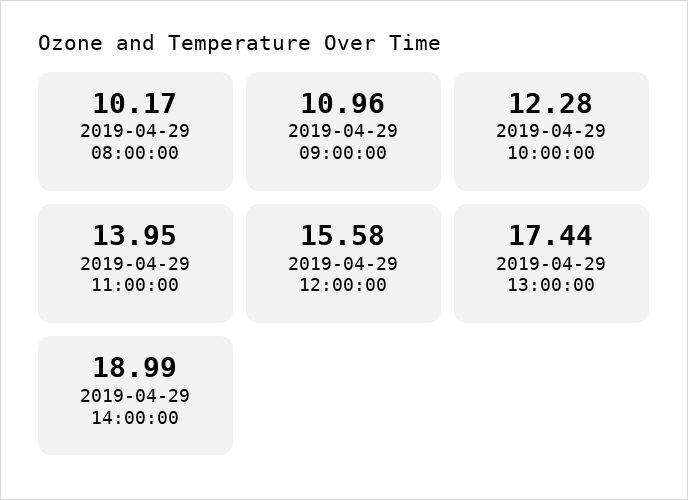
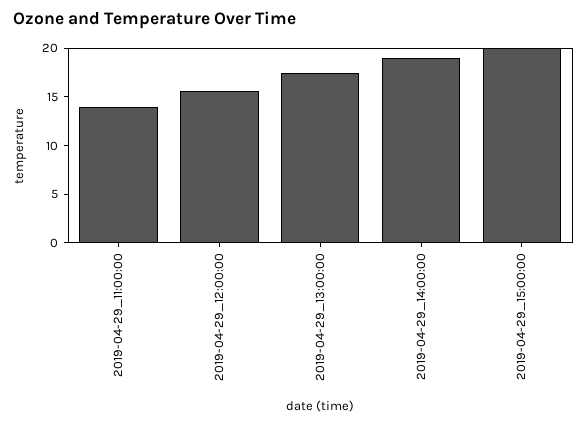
2019-04-29 08:00:00: 10.17 -> none
2019-04-29 09:00:00: 10.96 -> none
2019-04-29 10:00:00: 12.28 -> none
2019-04-29_15:00:00: none -> 20

